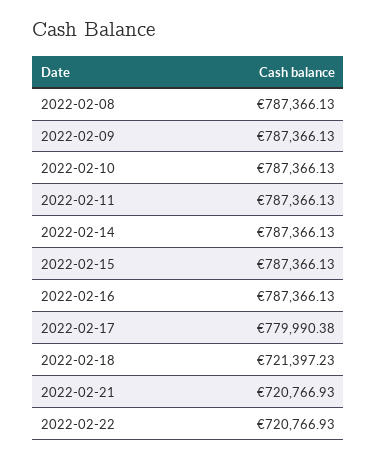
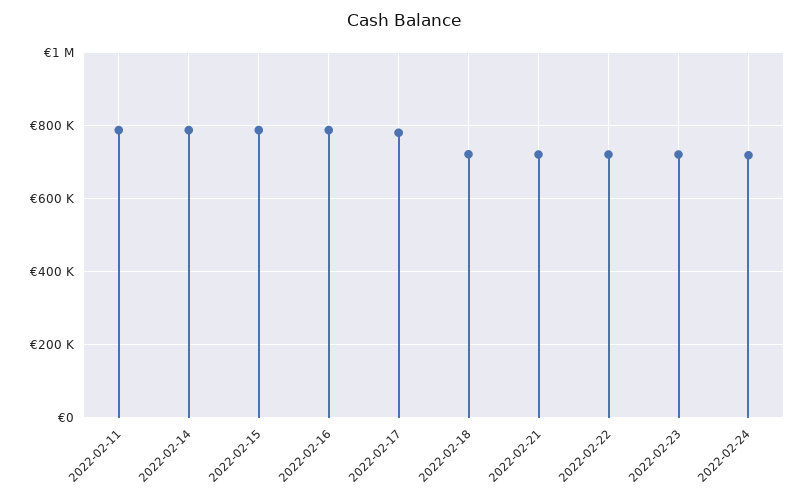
2022-02-08: 787366.13 -> none
2022-02-09: 787366.13 -> none
2022-02-10: 787366.13 -> none
2022-02-23: none -> 720000
2022-02-24: none -> 720000

